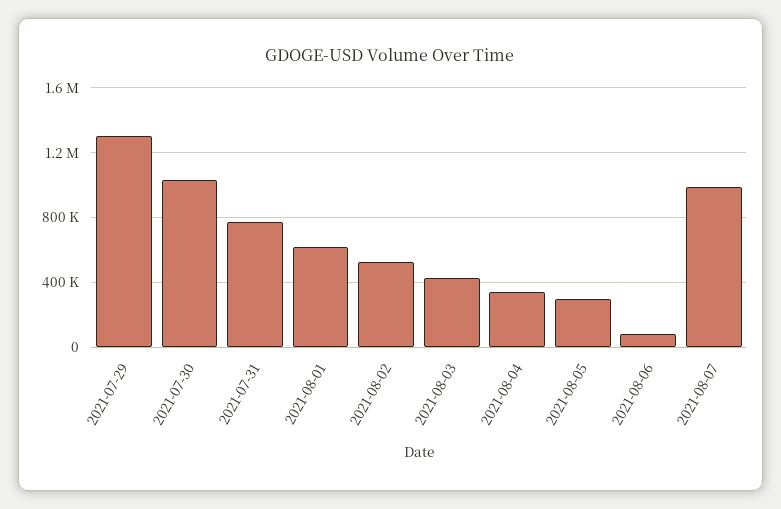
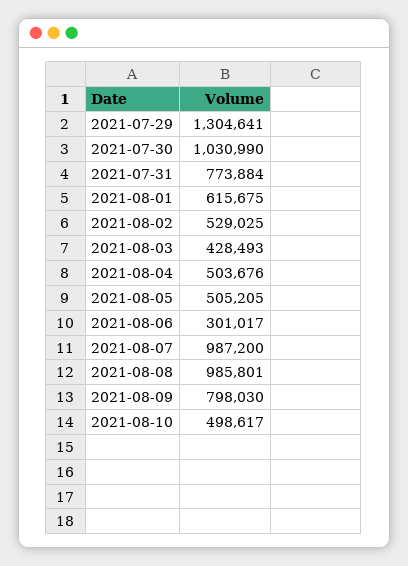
2021-08-04: 350000 -> 503676
2021-08-05: 300000 -> 505205
2021-08-06: 100000 -> 301017
2021-08-08: none -> 985801
2021-08-09: none -> 798030
2021-08-10: none -> 498617

